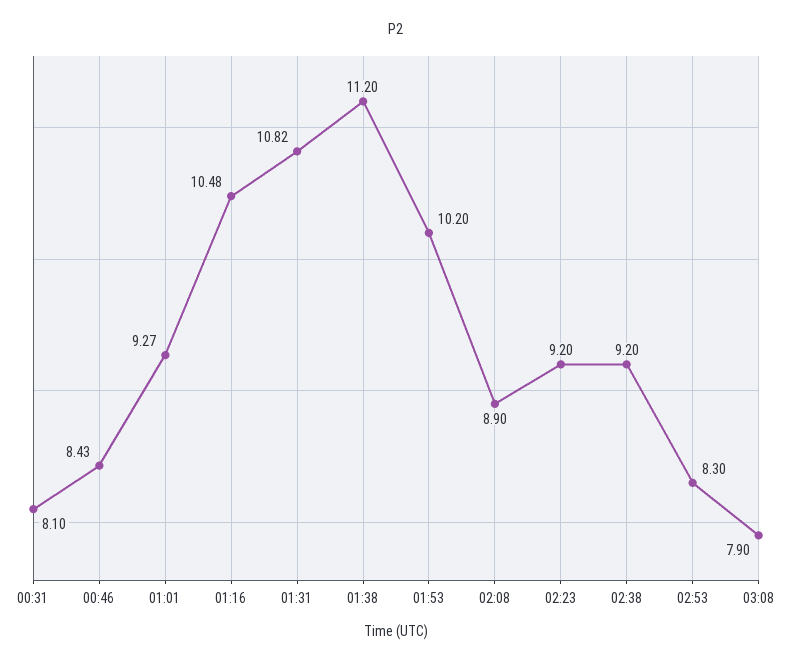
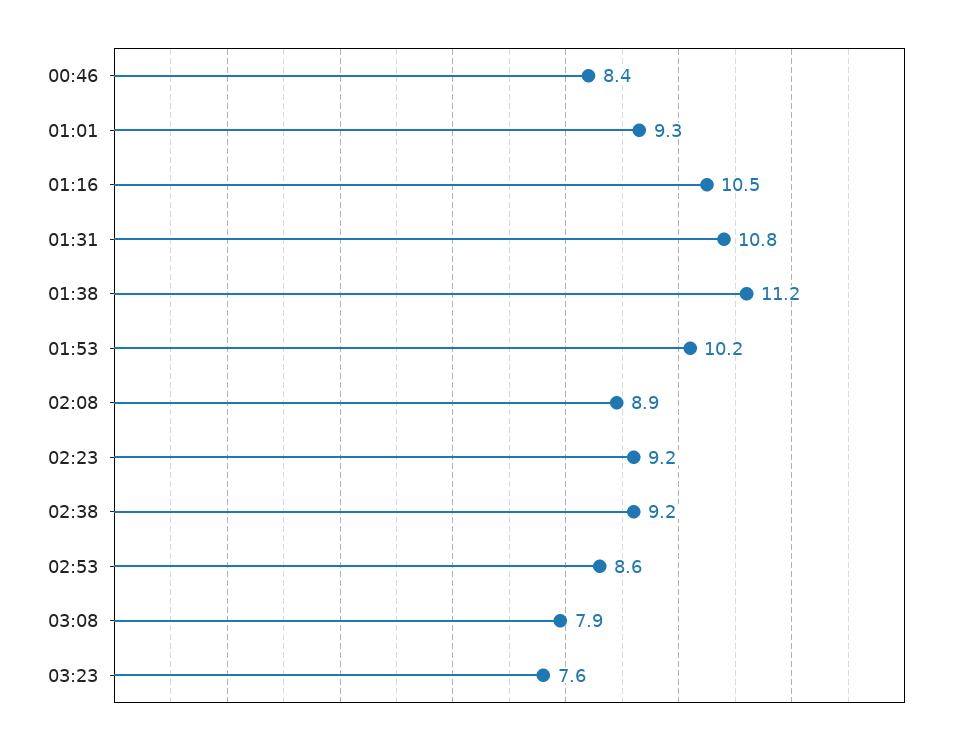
00:31: 8.1 -> none
02:53: 8.3 -> 8.6
03:23: none -> 7.6

